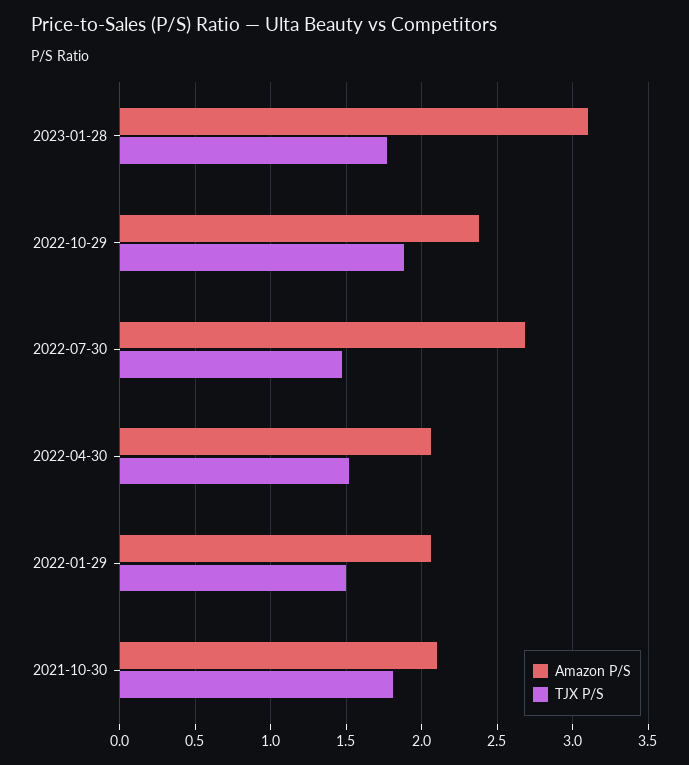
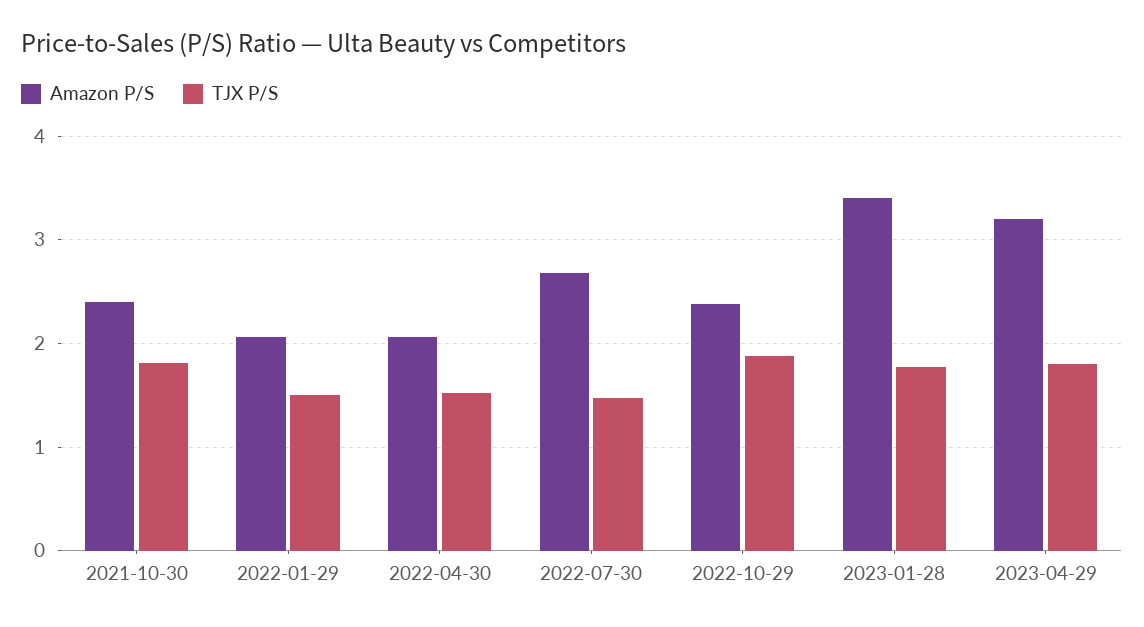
Amazon P/S, 2023-01-28: 3.1 -> 3.4
Amazon P/S, 2021-10-30: 2.1 -> 2.4
Amazon P/S, 2023-04-29: none -> 3.2
TJX P/S, 2023-04-29: none -> 1.8

